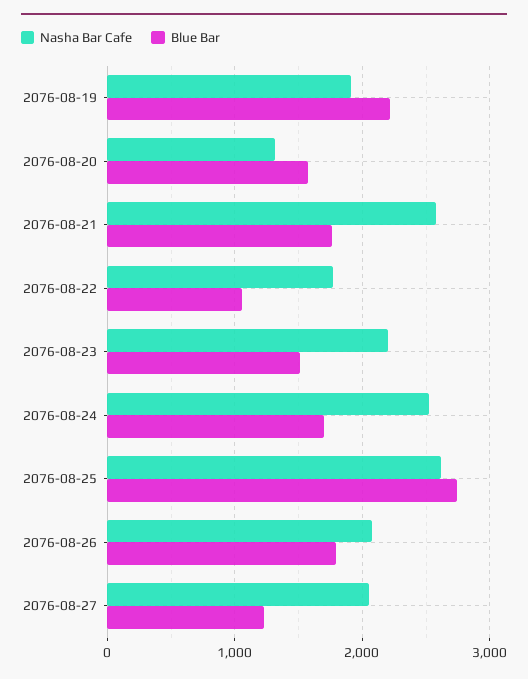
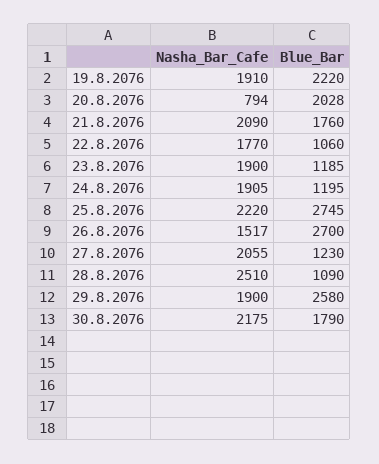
Nasha Bar Cafe, 2076-08-20: 1300 -> 794
Blue Bar, 2076-08-20: 1600 -> 2028
Nasha Bar Cafe, 2076-08-21: 2600 -> 2090
Nasha Bar Cafe, 2076-08-23: 2200 -> 1900
Blue Bar, 2076-08-23: 1500 -> 1185
Nasha Bar Cafe, 2076-08-24: 2500 -> 1905
Blue Bar, 2076-08-24: 1700 -> 1195
Nasha Bar Cafe, 2076-08-25: 2600 -> 2220
Nasha Bar Cafe, 2076-08-26: 2100 -> 1517
Blue Bar, 2076-08-26: 1800 -> 2700
Nasha Bar Cafe, 28.8.2076: none -> 2510
Blue Bar, 28.8.2076: none -> 1090
Nasha Bar Cafe, 29.8.2076: none -> 1900
Blue Bar, 29.8.2076: none -> 2580
Nasha Bar Cafe, 30.8.2076: none -> 2175
Blue Bar, 30.8.2076: none -> 1790

